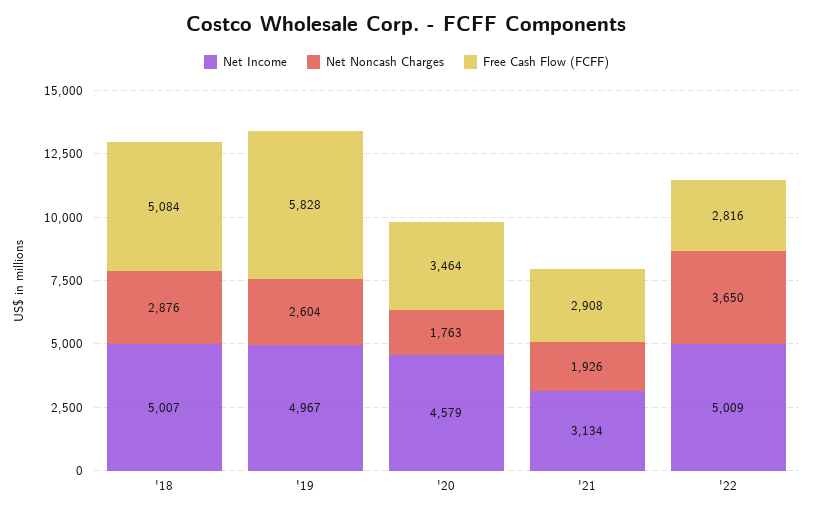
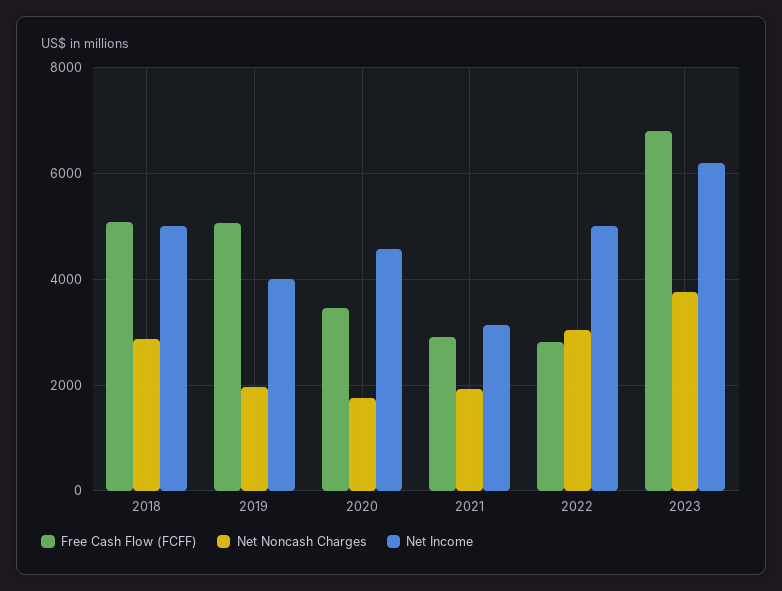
Net Income, '19: 4967 -> 4000
Net Noncash Charges, '19: 2604 -> 2000
Free Cash Flow (FCFF), '19: 5828 -> 5000
Net Noncash Charges, '22: 3650 -> 3000
Free Cash Flow (FCFF), 2023: none -> 6800
Net Noncash Charges, 2023: none -> 3800
Net Income, 2023: none -> 6200

